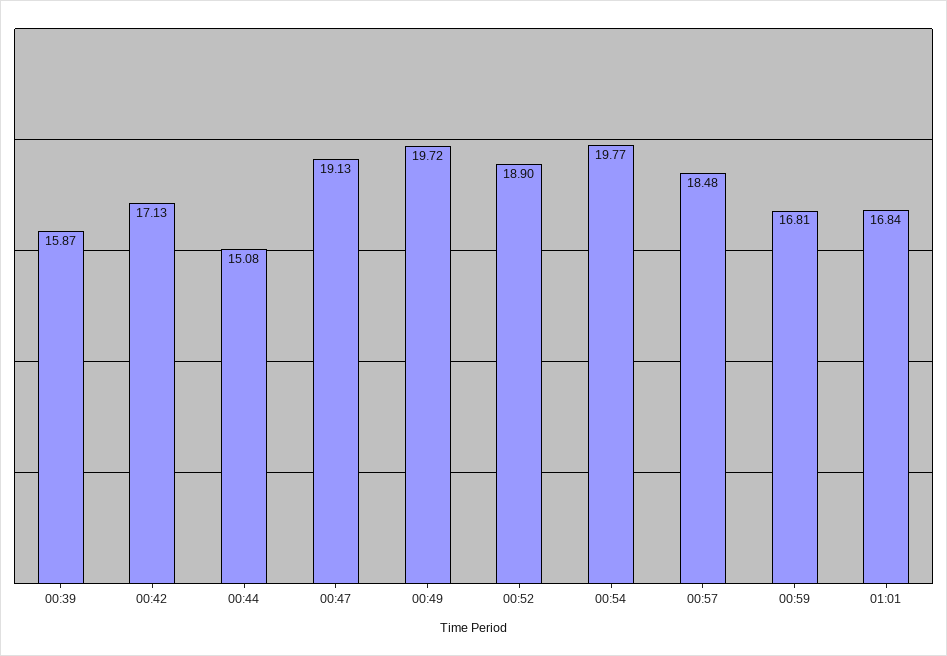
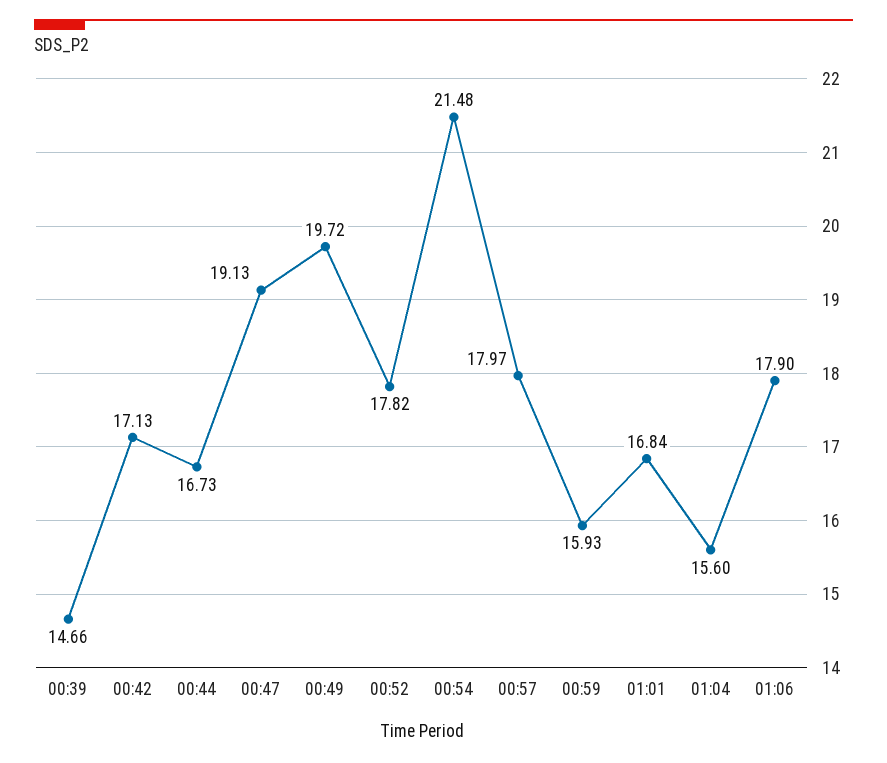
00:39: 15.87 -> 14.66
00:44: 15.08 -> 16.73
00:52: 18.9 -> 17.82
00:54: 19.77 -> 21.48
00:57: 18.48 -> 17.97
00:59: 16.81 -> 15.93
01:04: none -> 15.6
01:06: none -> 17.9

